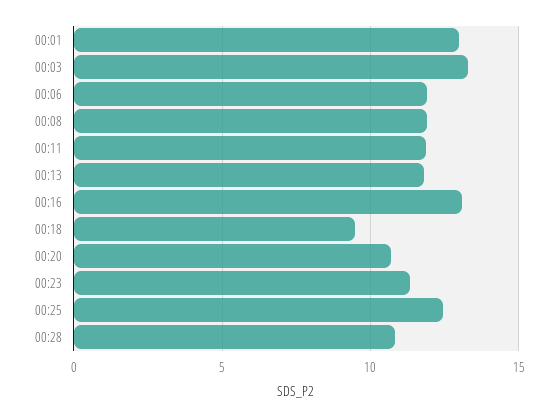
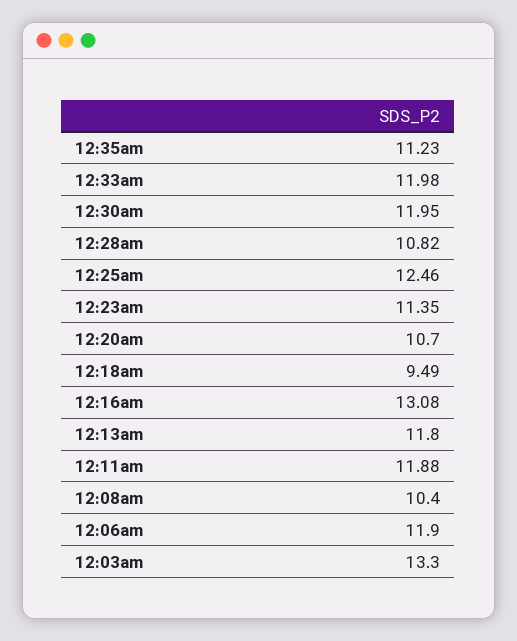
00:01: 13 -> none
00:08: 12 -> 10.4
12:35am: none -> 11.23
12:33am: none -> 11.98
12:30am: none -> 11.95

